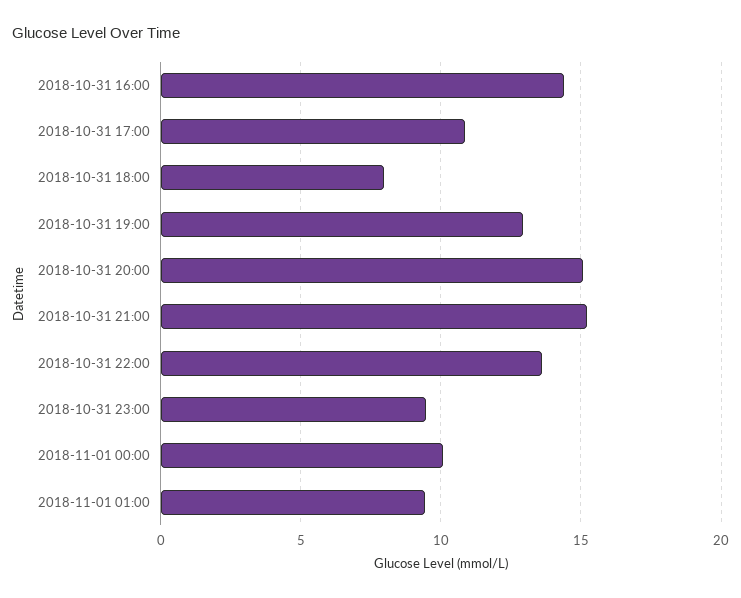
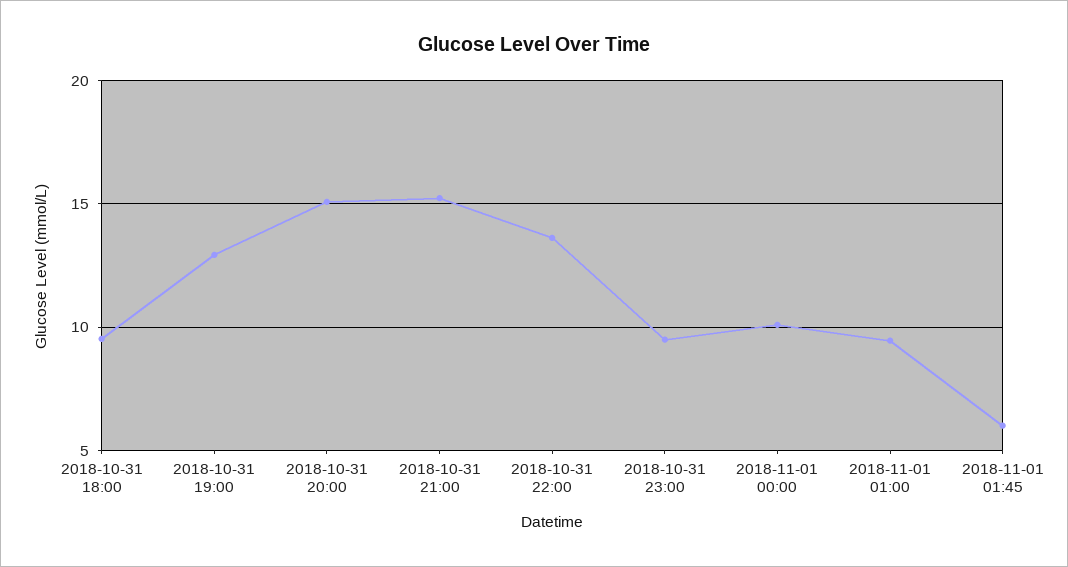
2018-10-31 16:00: 14.5 -> none
2018-10-31 17:00: 11 -> none
2018-10-31 18:00: 8 -> 9.5
2018-11-01 01:45: none -> 6

